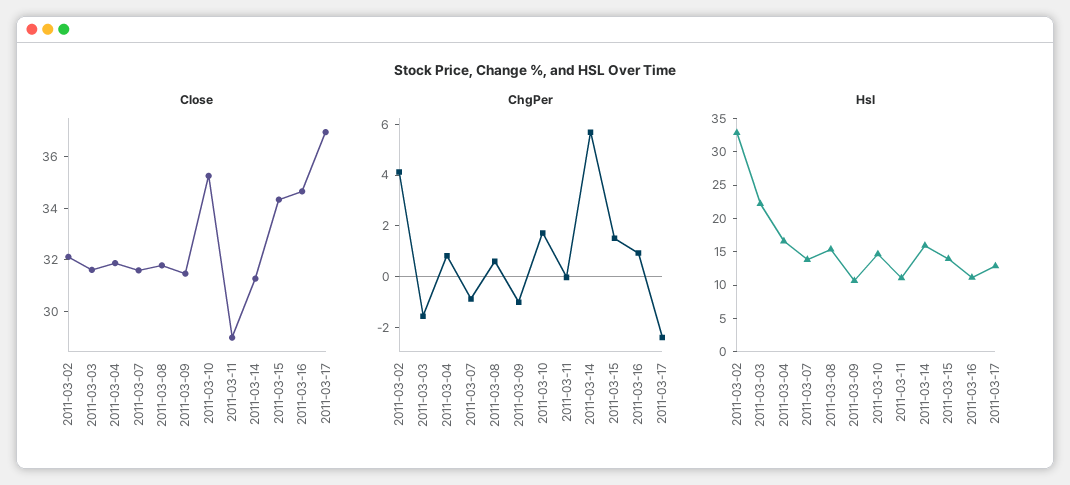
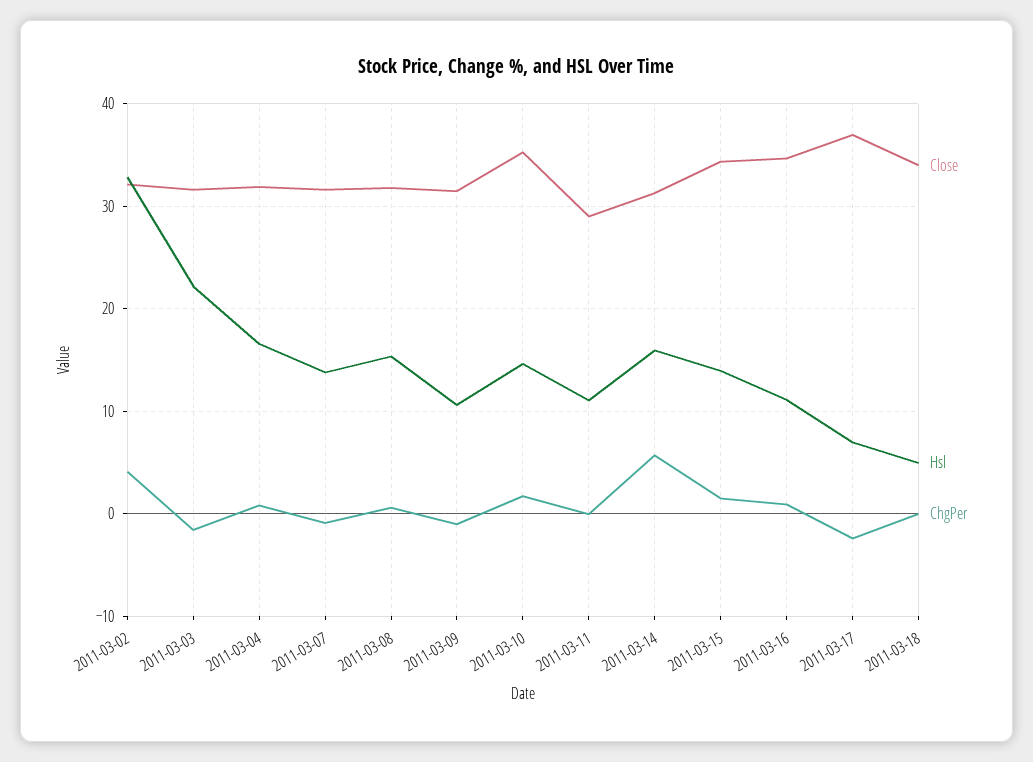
Hsl, 2011-03-17: 12.5 -> 7
Close, 2011-03-18: none -> 34
Hsl, 2011-03-18: none -> 5
ChgPer, 2011-03-18: none -> 0

